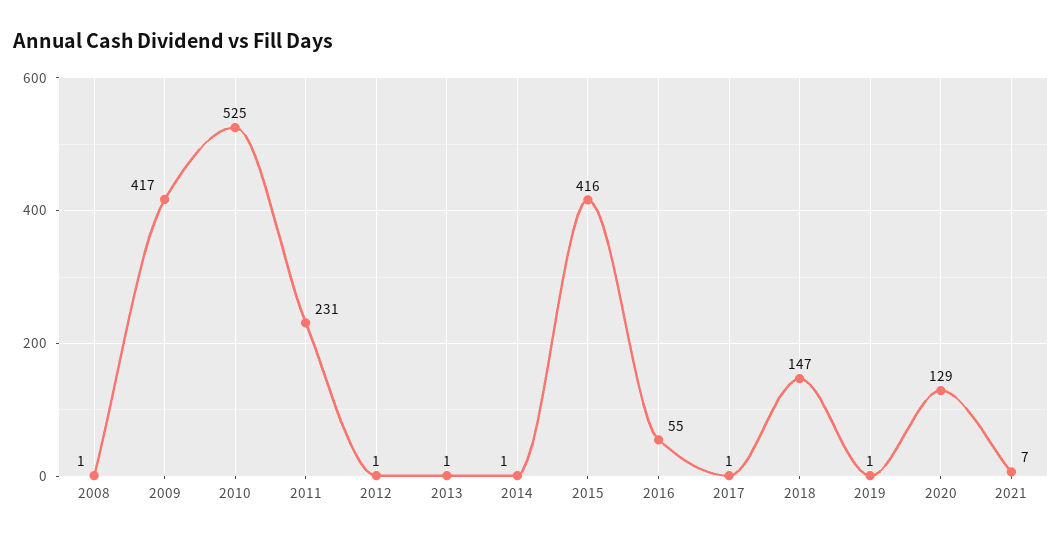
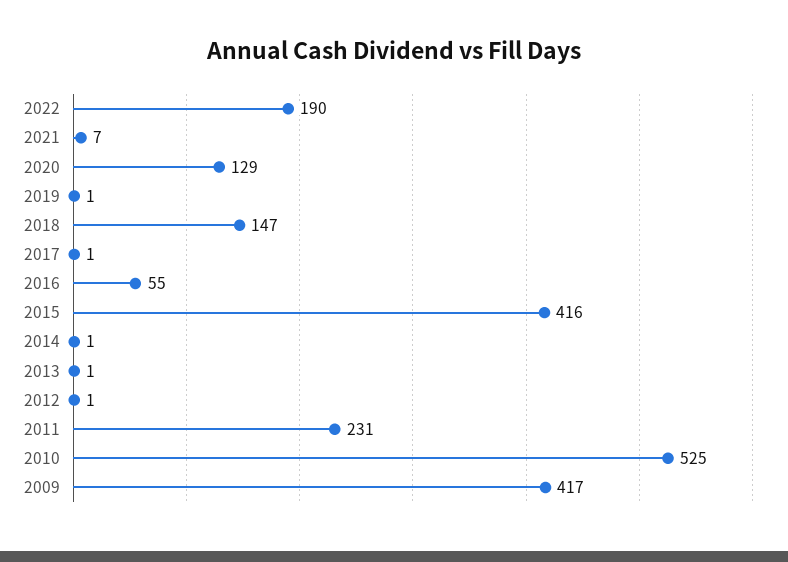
2008: 1 -> none
2022: none -> 190

